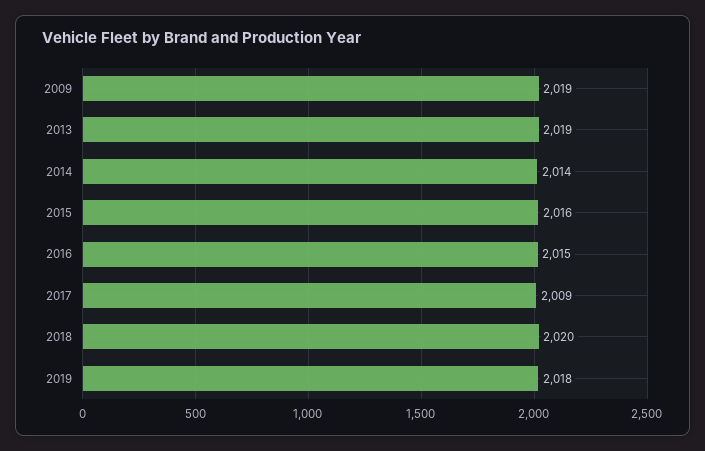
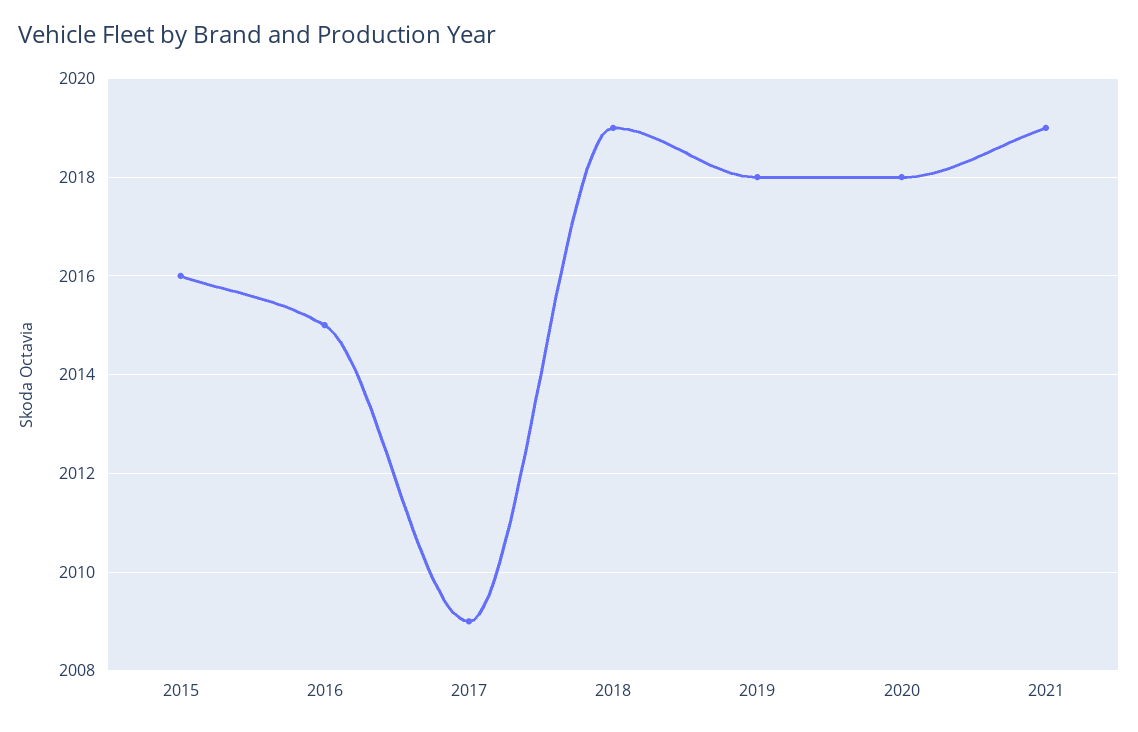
2009: 2019 -> none
2013: 2019 -> none
2014: 2014 -> none
2018: 2020 -> 2019
2020: none -> 2018
2021: none -> 2019

